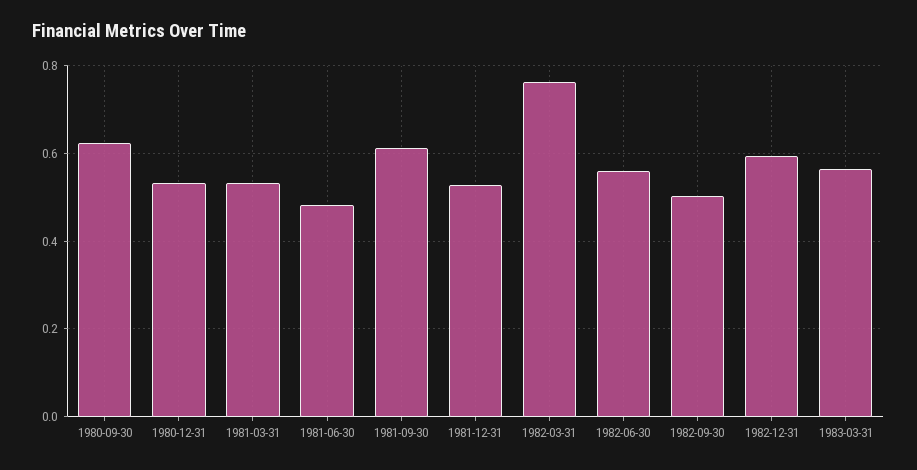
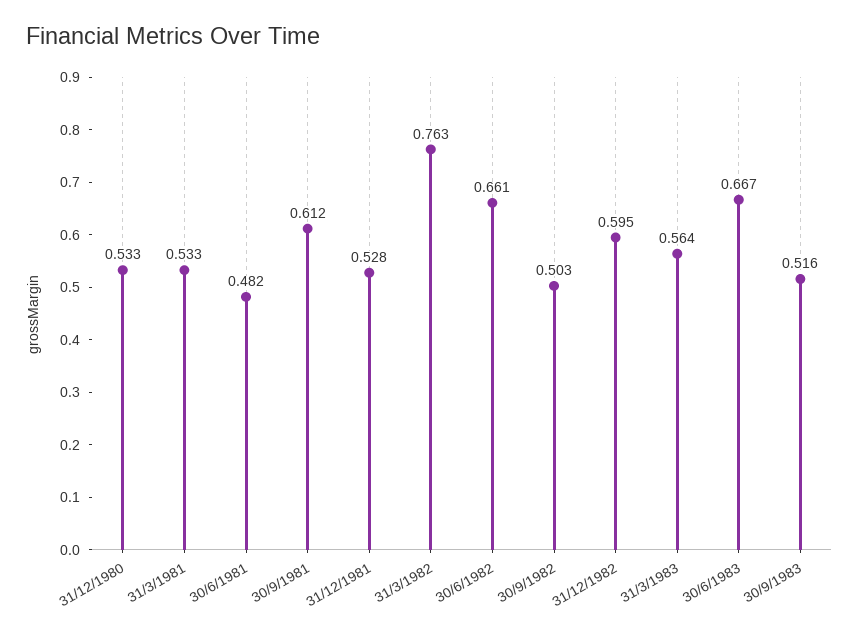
1980-09-30: 0.62 -> none
1982-06-30: 0.56 -> 0.661
30/6/1983: none -> 0.667
30/9/1983: none -> 0.516

